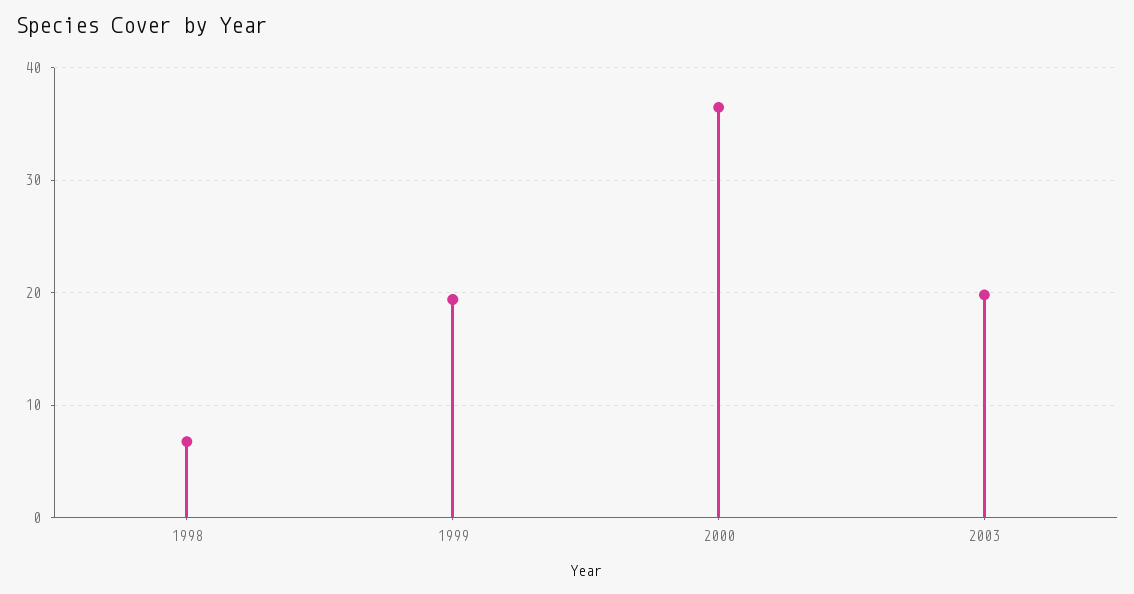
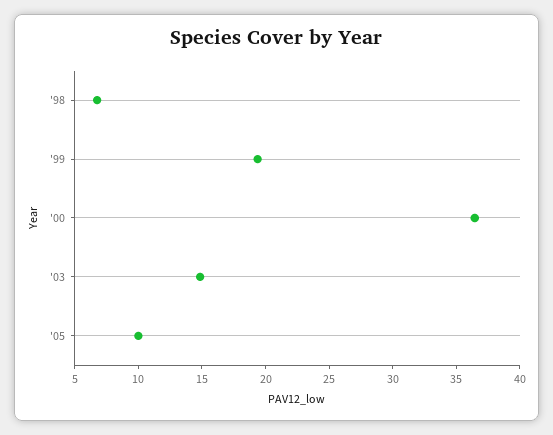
2003: 20 -> 15
'05: none -> 10

